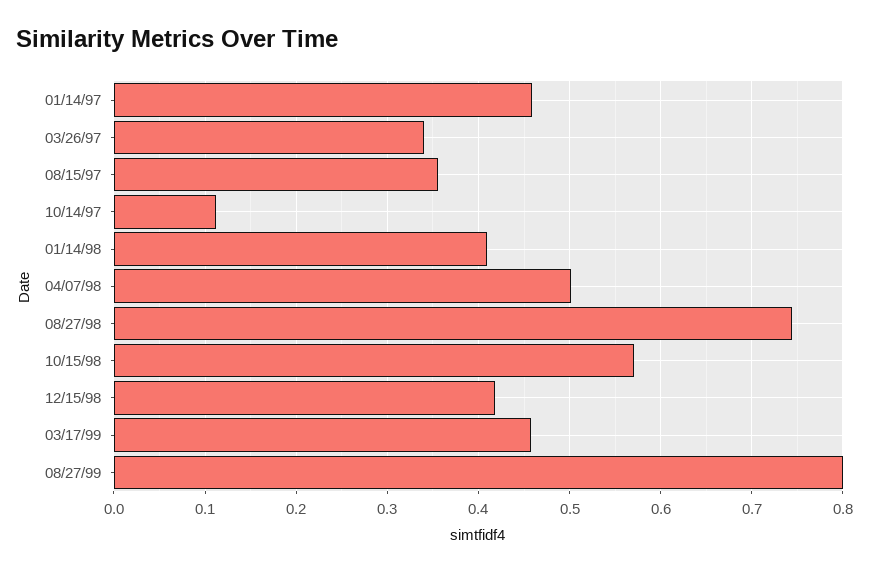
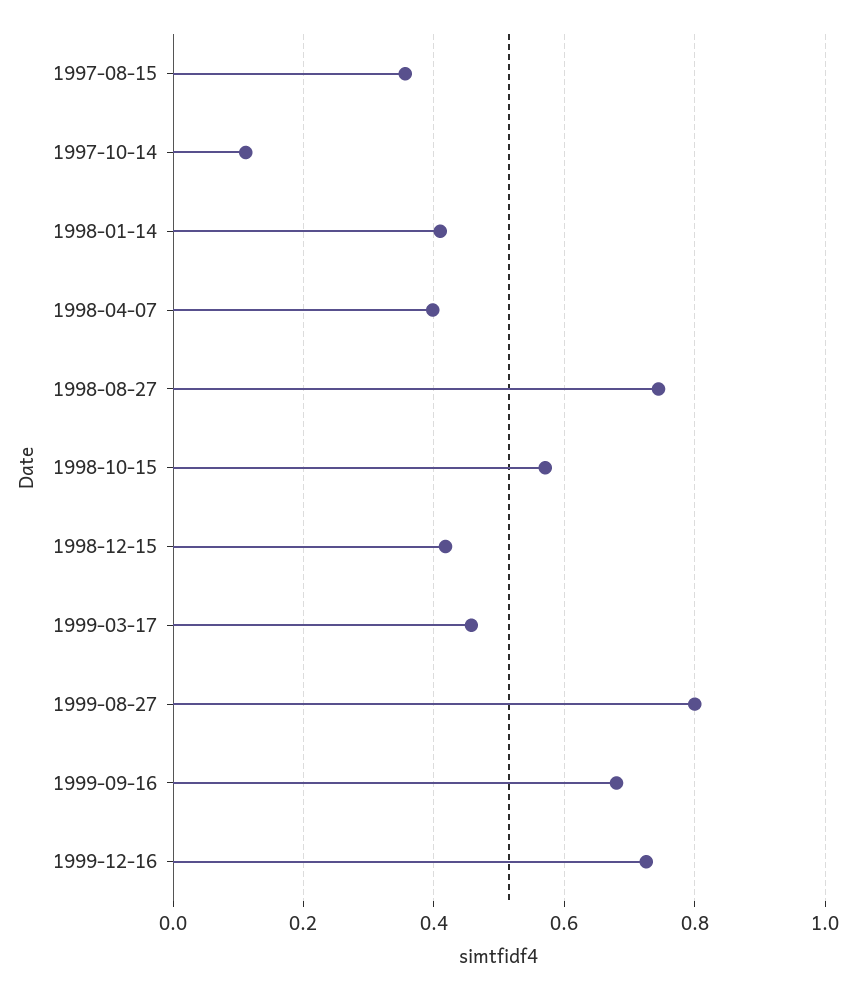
01/14/97: 0.46 -> none
03/26/97: 0.34 -> none
04/07/98: 0.5 -> 0.4
1999-09-16: none -> 0.68
1999-12-16: none -> 0.72

